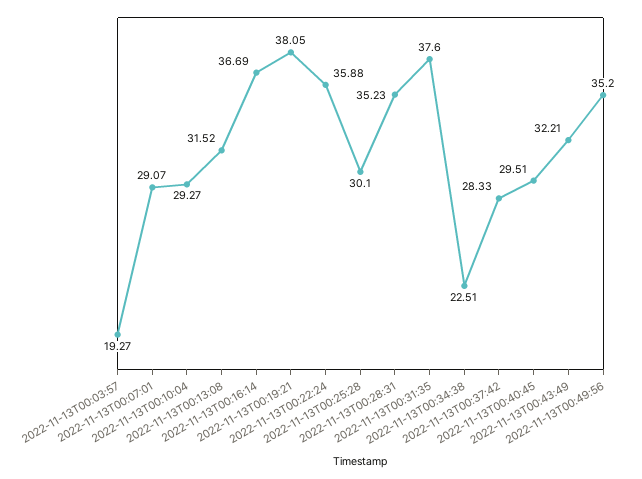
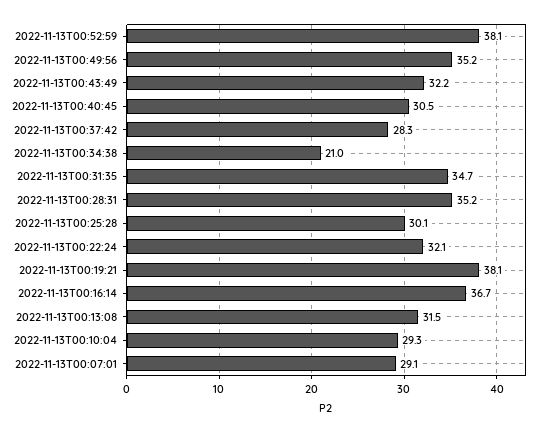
2022-11-13T00:03:57: 19.27 -> none
2022-11-13T00:22:24: 35.88 -> 32.1
2022-11-13T00:31:35: 37.6 -> 34.7
2022-11-13T00:34:38: 22.51 -> 21
2022-11-13T00:40:45: 29.51 -> 30.5
2022-11-13T00:52:59: none -> 38.1

